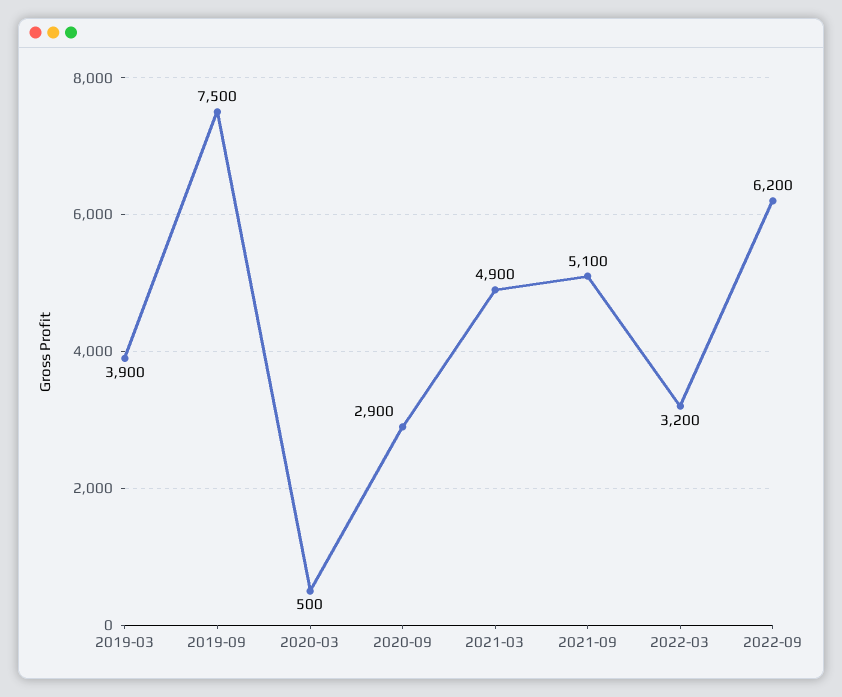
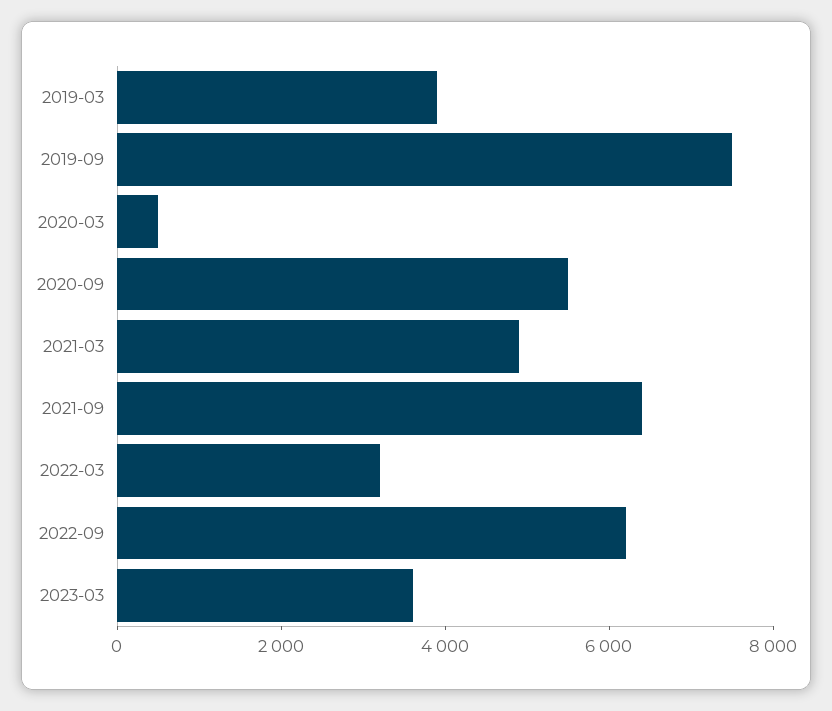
2020-09: 2900 -> 5500
2021-09: 5100 -> 6500
2023-03: none -> 3500

